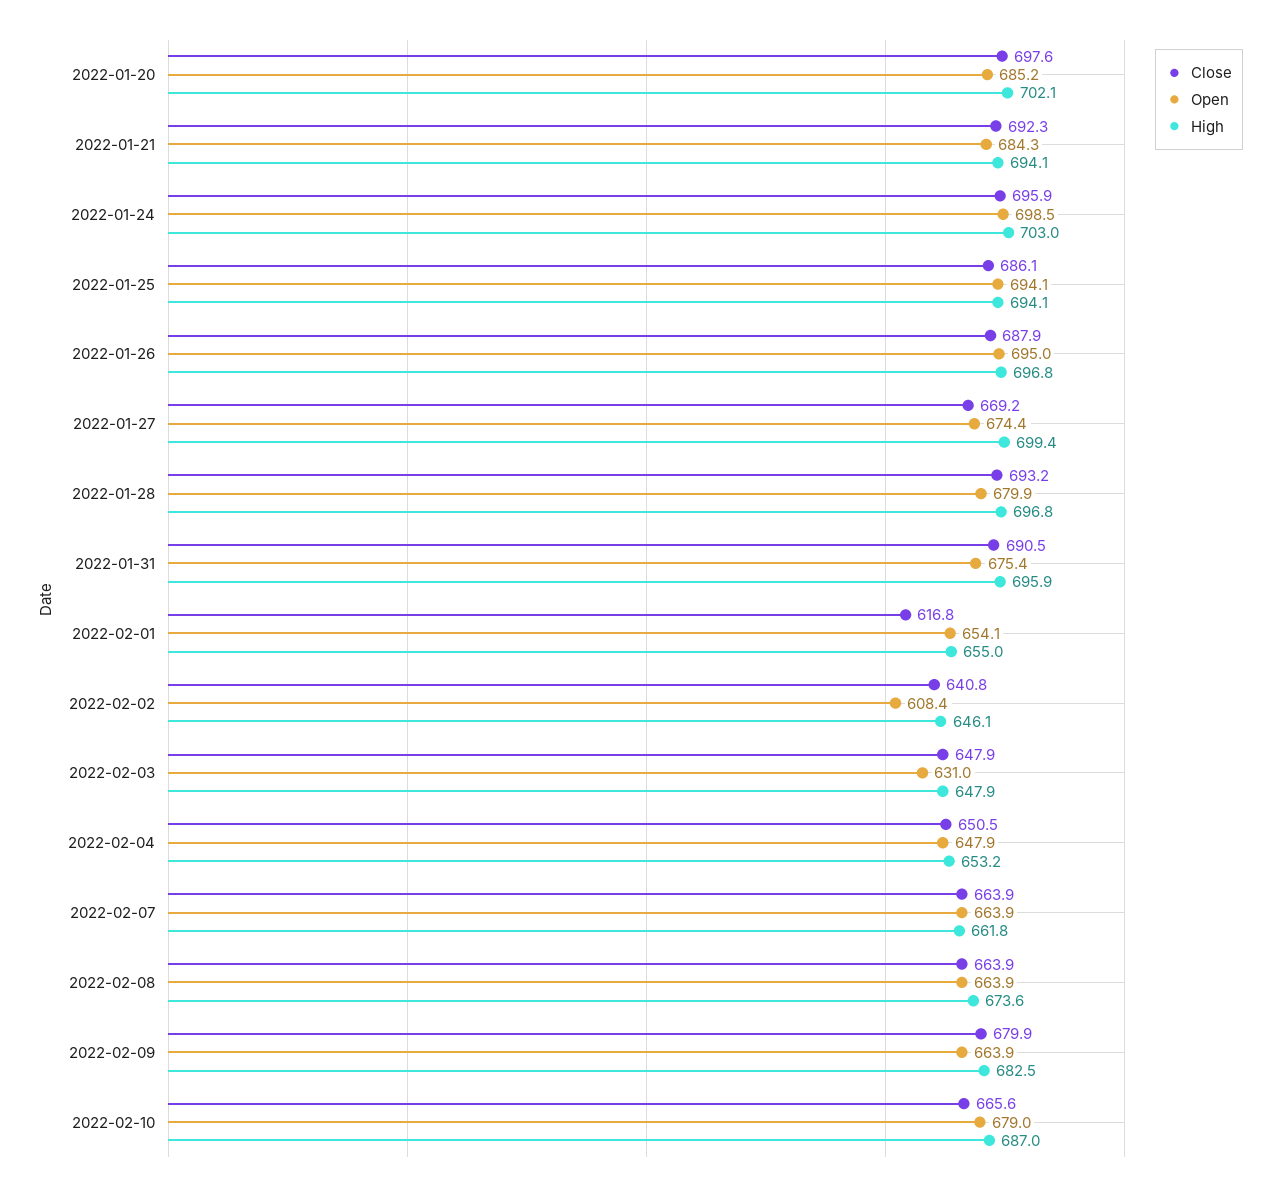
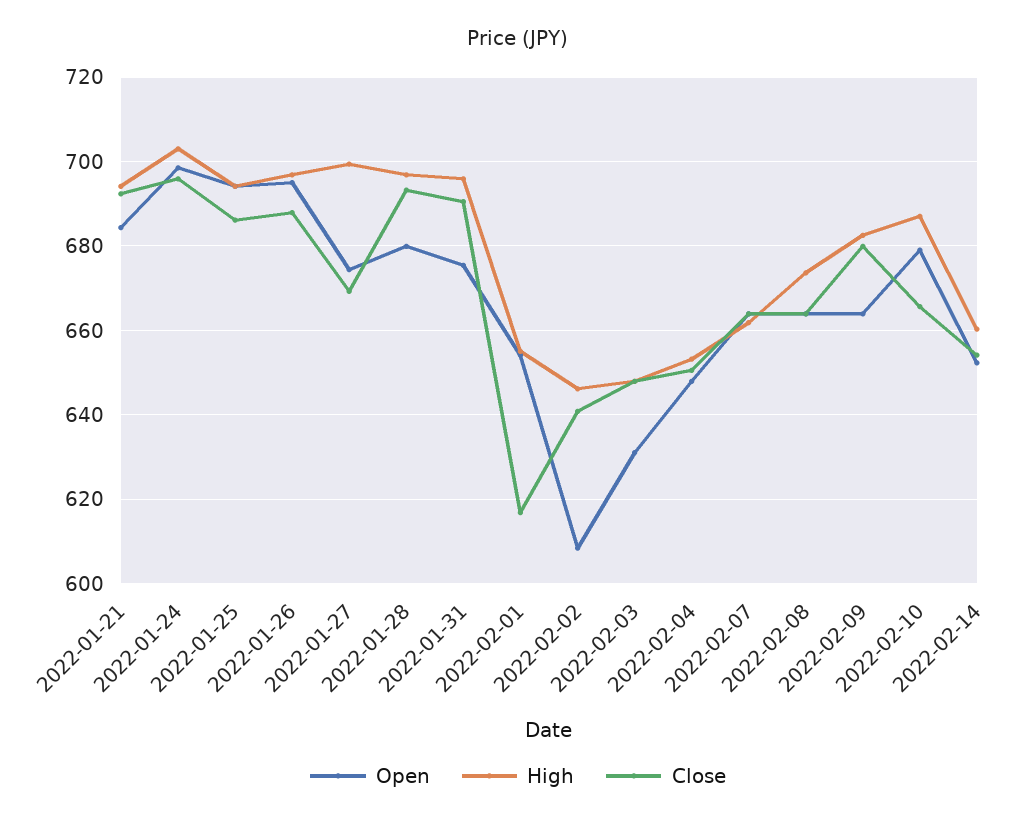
Close, 2022-01-20: 697.6 -> none
Open, 2022-01-20: 685.2 -> none
High, 2022-01-20: 702.1 -> none
Open, 2022-02-14: none -> 652
High, 2022-02-14: none -> 660
Close, 2022-02-14: none -> 654

